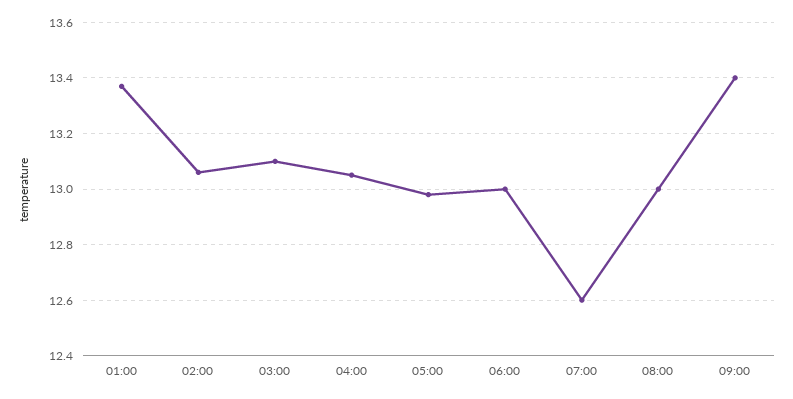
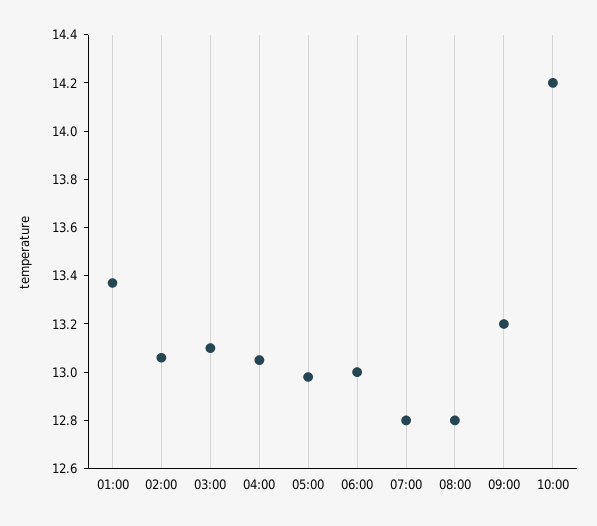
07:00: 12.6 -> 12.8
08:00: 13 -> 12.8
09:00: 13.4 -> 13.2
10:00: none -> 14.2

